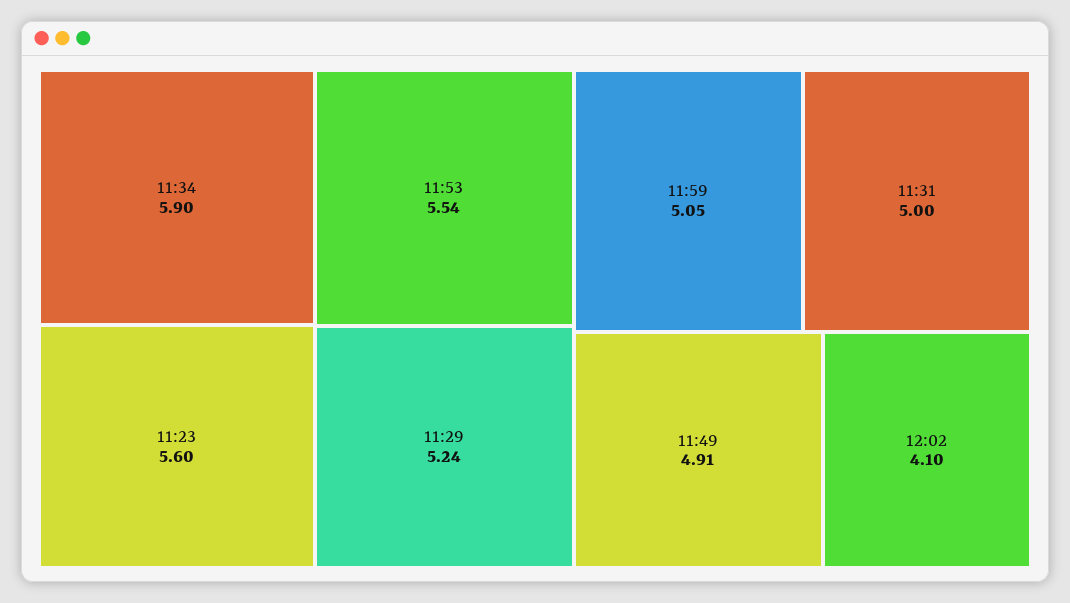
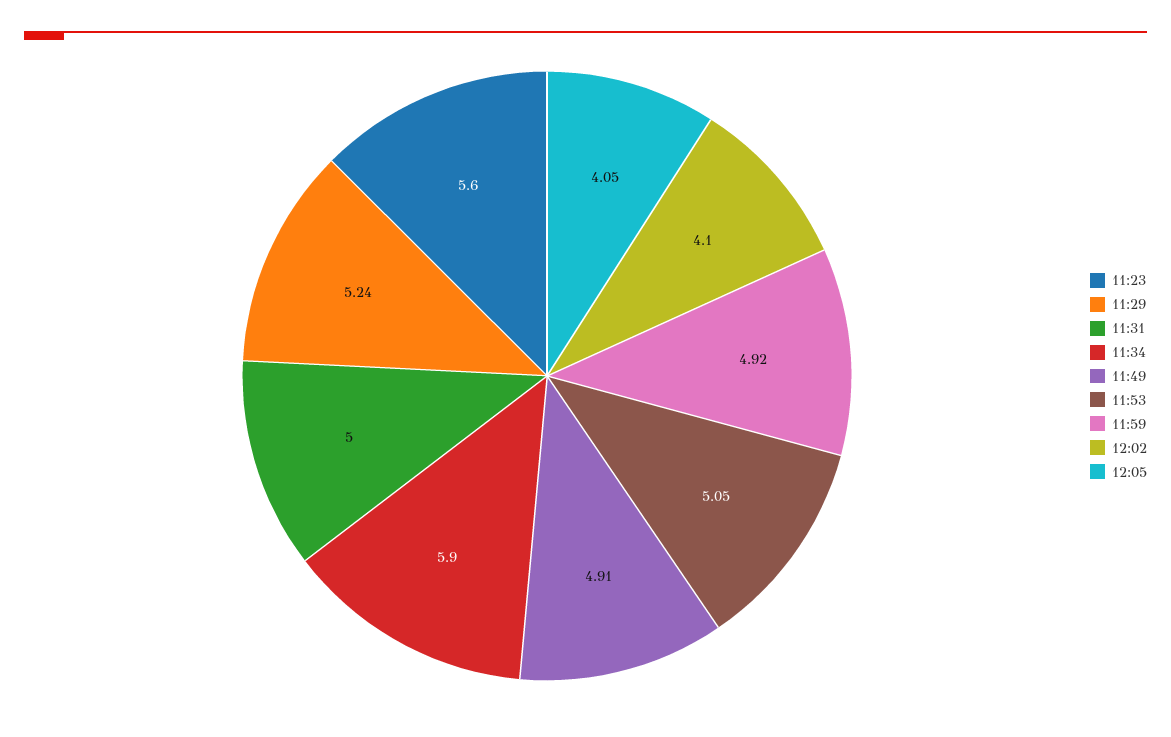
11:53: 5.54 -> 5.05
11:59: 5.05 -> 4.92
12:05: none -> 4.05

